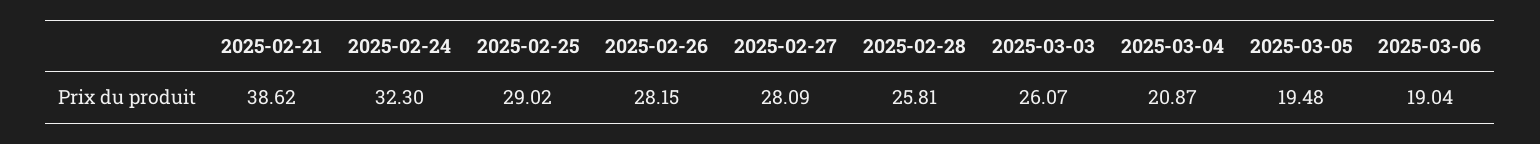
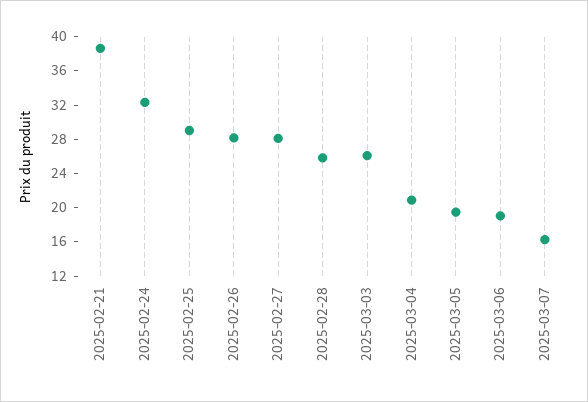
2025-03-07: none -> 16

